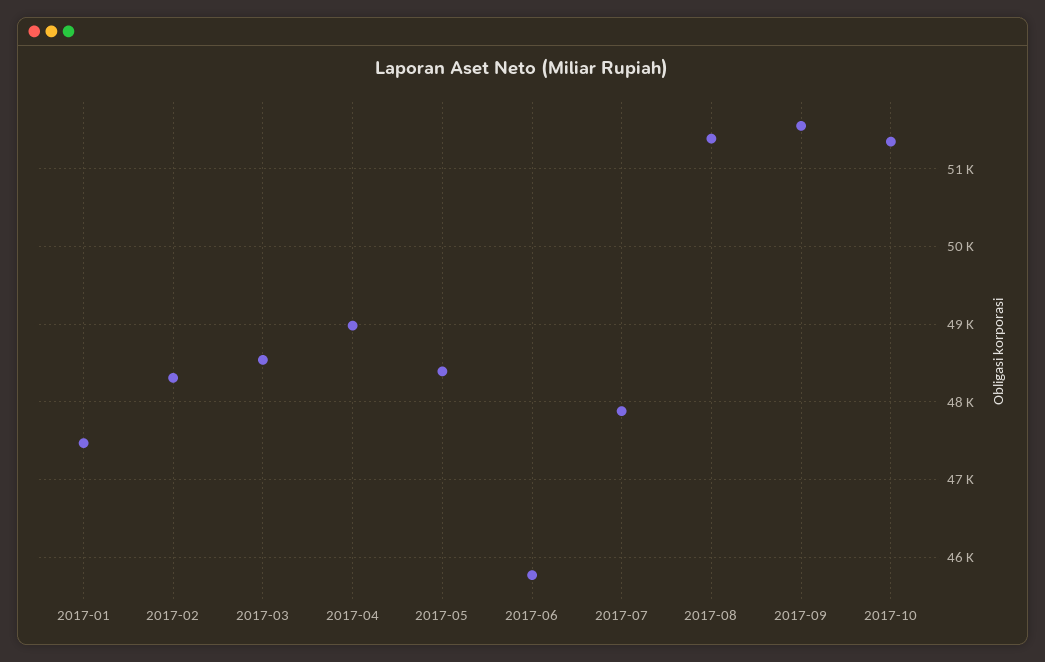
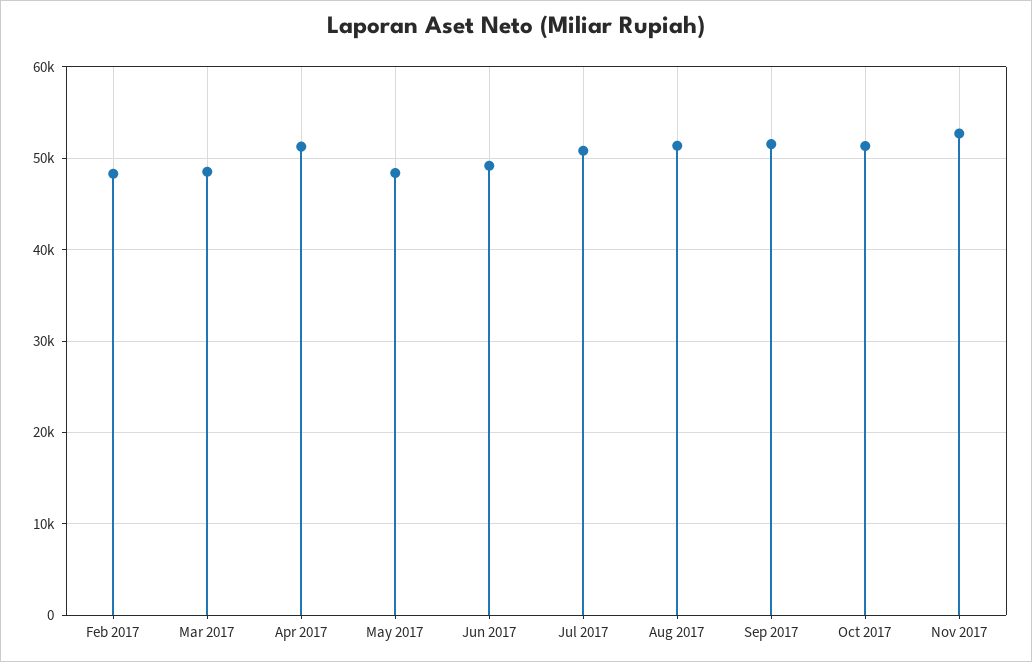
2017-01: 47500 -> none
2017-04: 49000 -> 51000
2017-06: 45800 -> 49000
2017-07: 47900 -> 51000
Nov 2017: none -> 53000

